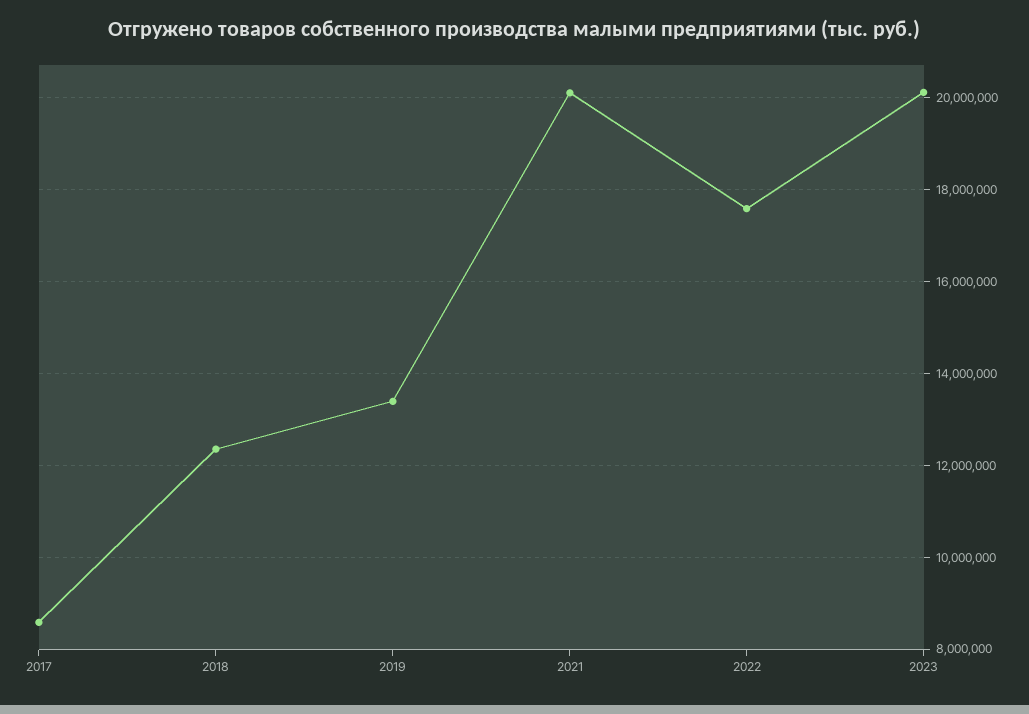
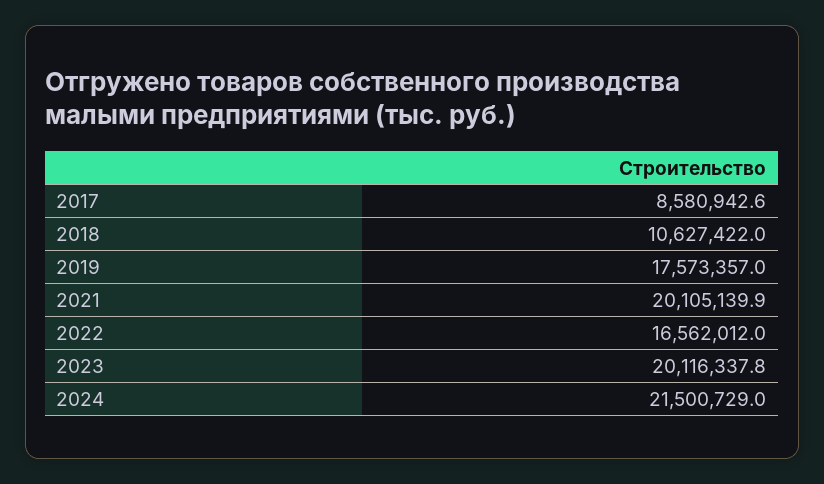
2018: 12400000 -> 10627422
2019: 13400000 -> 17573357
2022: 17600000 -> 16562012
2024: none -> 21500729

